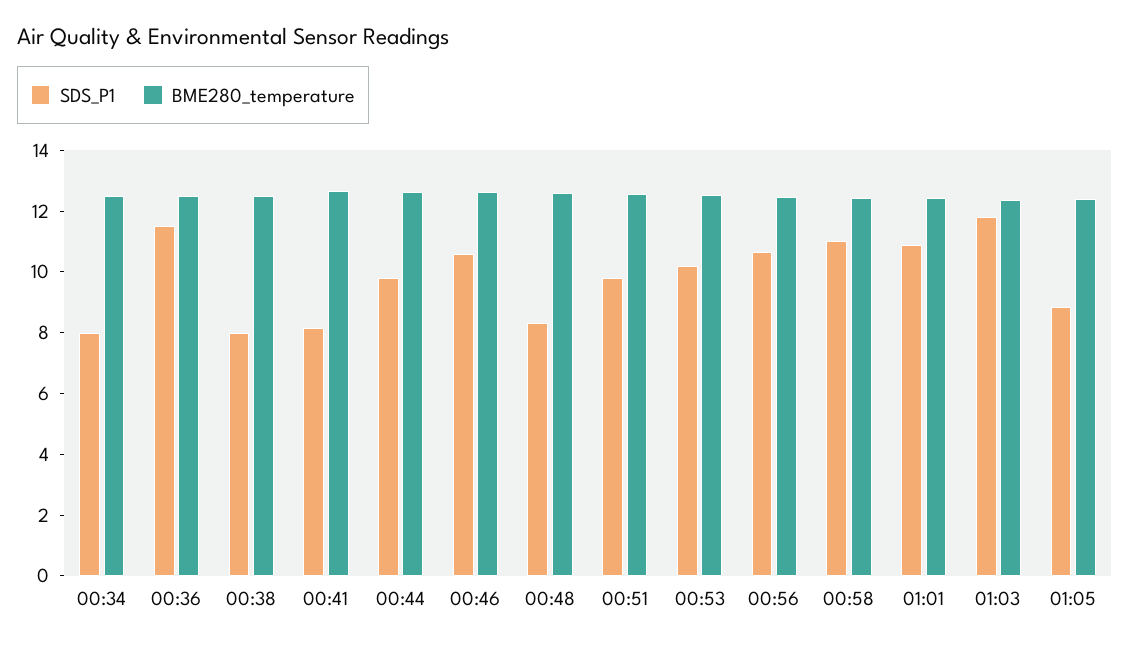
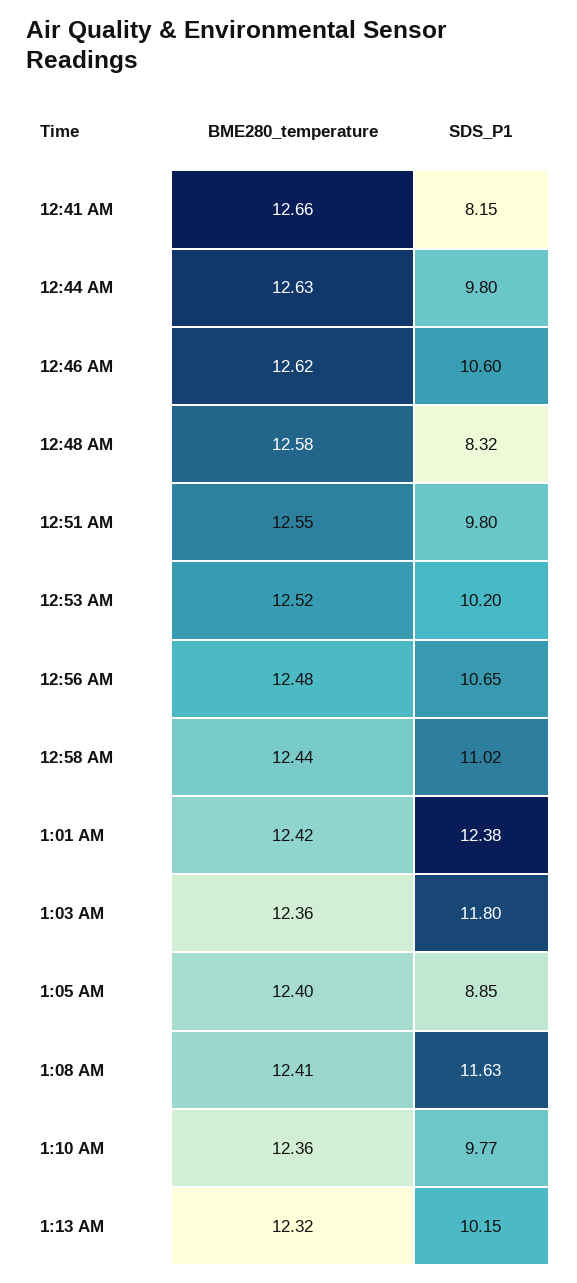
SDS_P1, 00:34: 8 -> none
BME280_temperature, 00:34: 12.5 -> none
SDS_P1, 00:36: 11.5 -> none
BME280_temperature, 00:36: 12.5 -> none
SDS_P1, 00:38: 8 -> none
BME280_temperature, 00:38: 12.5 -> none
SDS_P1, 01:01: 11 -> 12.38
BME280_temperature, 1:08 AM: none -> 12.41
SDS_P1, 1:08 AM: none -> 11.63
BME280_temperature, 1:10 AM: none -> 12.36
SDS_P1, 1:10 AM: none -> 9.77
BME280_temperature, 1:13 AM: none -> 12.32
SDS_P1, 1:13 AM: none -> 10.15

